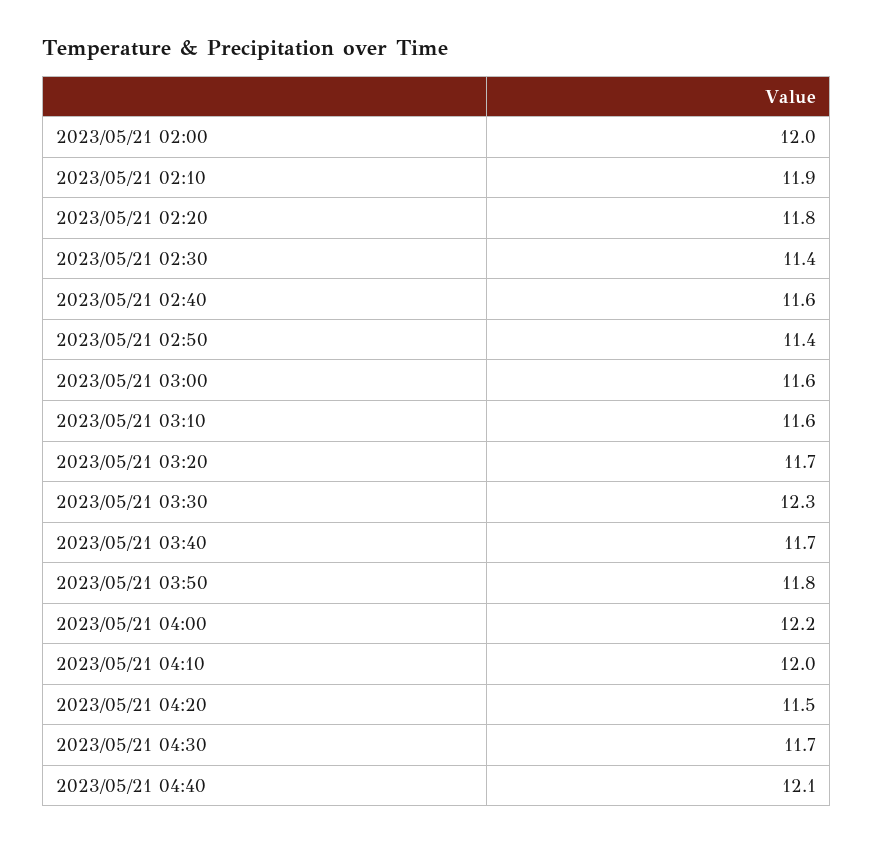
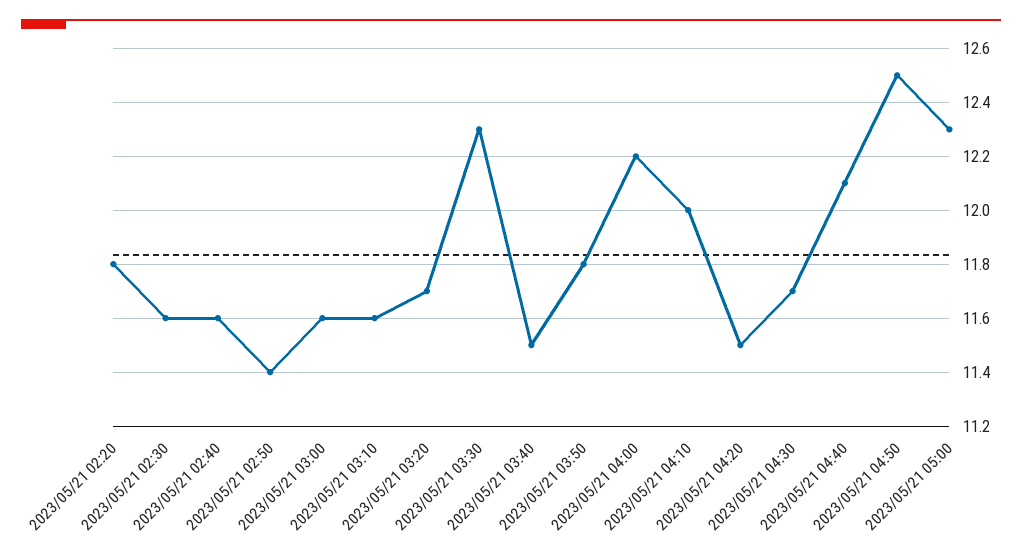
2023/05/21 02:00: 12 -> none
2023/05/21 02:10: 11.9 -> none
2023/05/21 02:30: 11.4 -> 11.6
2023/05/21 03:40: 11.7 -> 11.5
2023/05/21 04:50: none -> 12.5
2023/05/21 05:00: none -> 12.3

